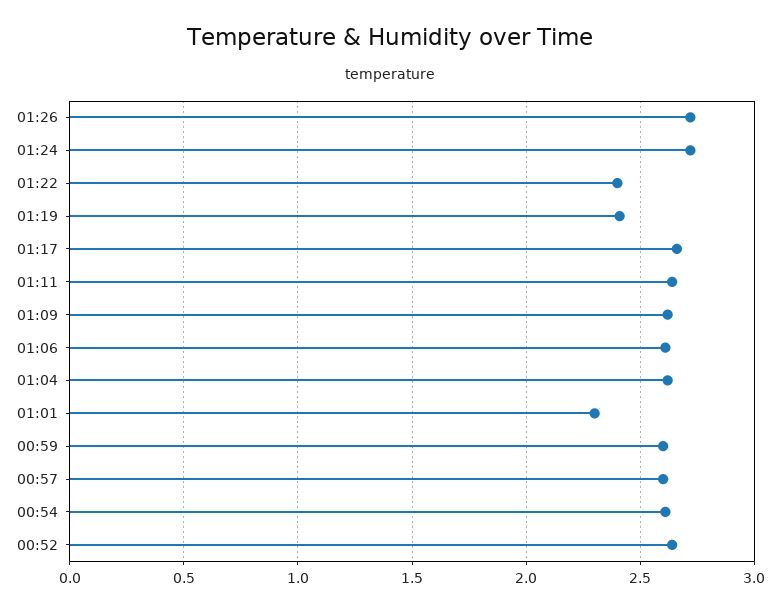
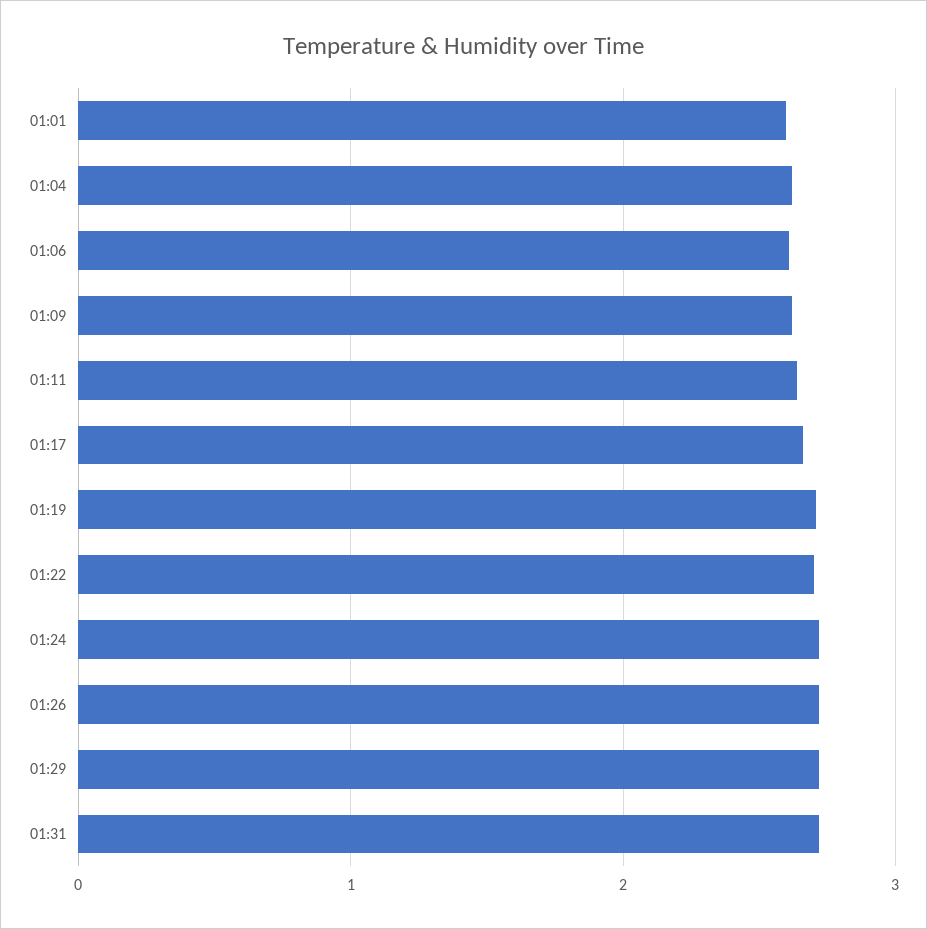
01:22: 2.4 -> 2.7
01:19: 2.4 -> 2.7
01:01: 2.3 -> 2.6
00:59: 2.6 -> none
00:57: 2.6 -> none
00:54: 2.6 -> none
00:52: 2.65 -> none
01:29: none -> 2.7
01:31: none -> 2.7

